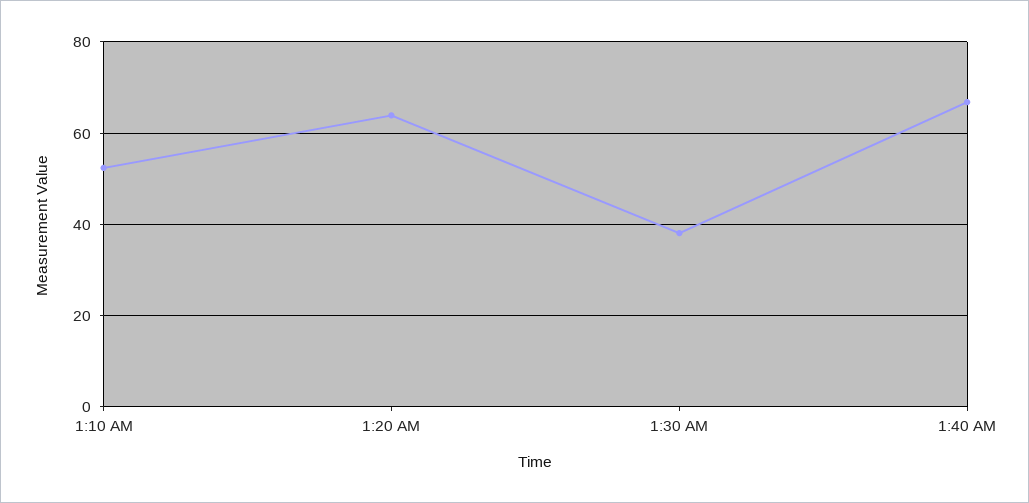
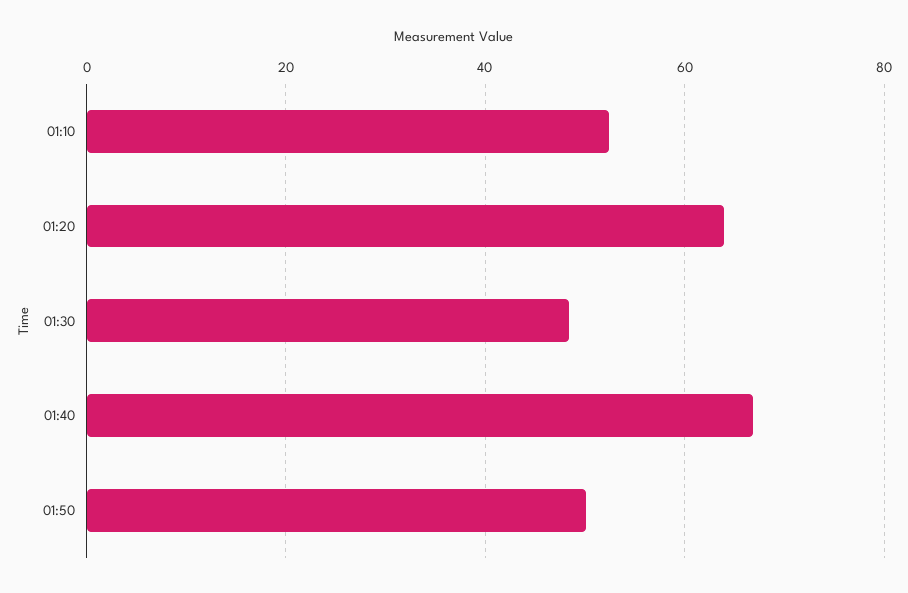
1:30 AM: 38 -> 48
01:50: none -> 50

